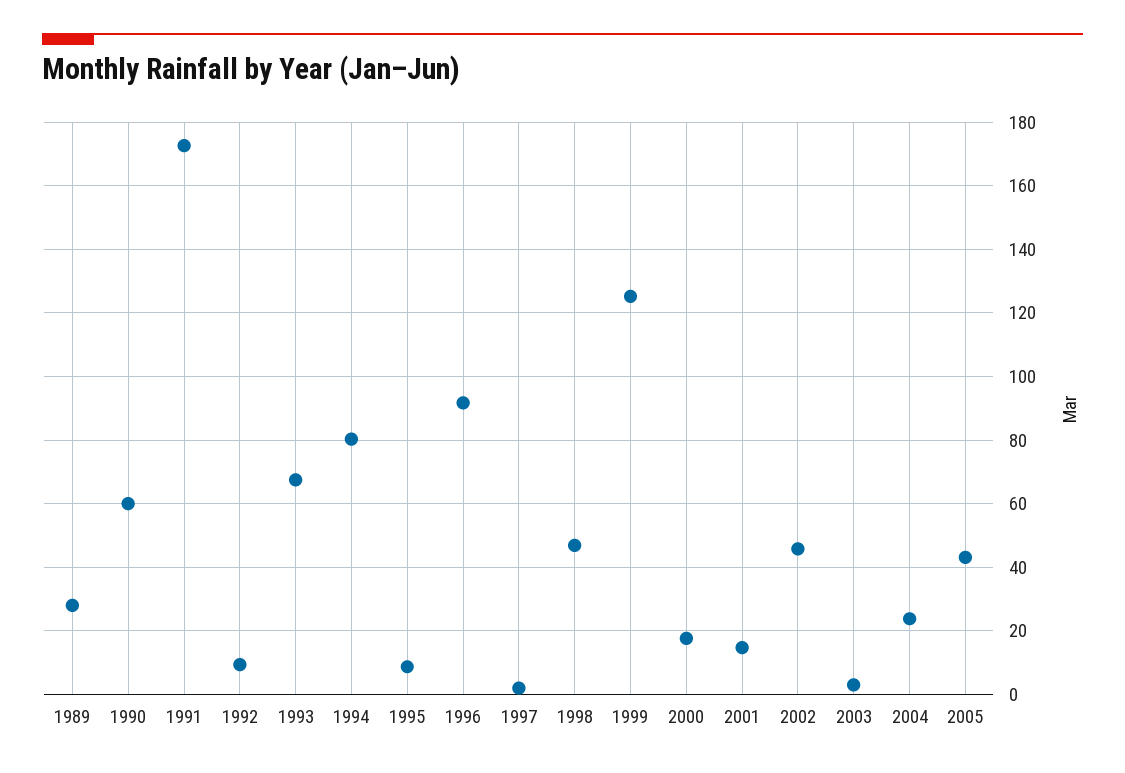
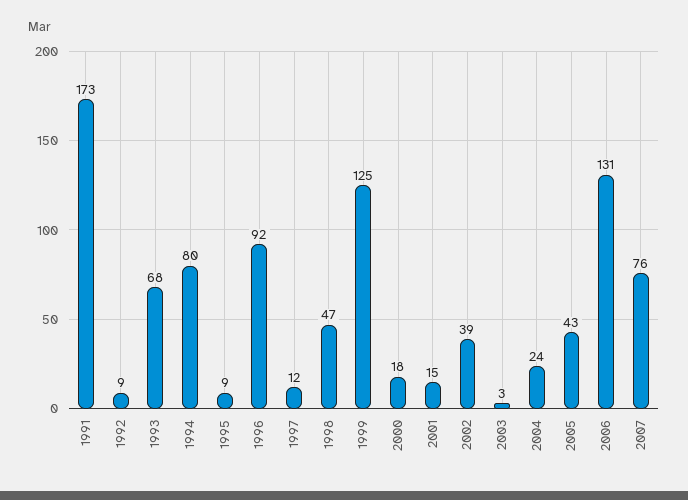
1989: 28 -> none
1990: 60 -> none
1997: 2 -> 12
2002: 46 -> 39
2006: none -> 131
2007: none -> 76

